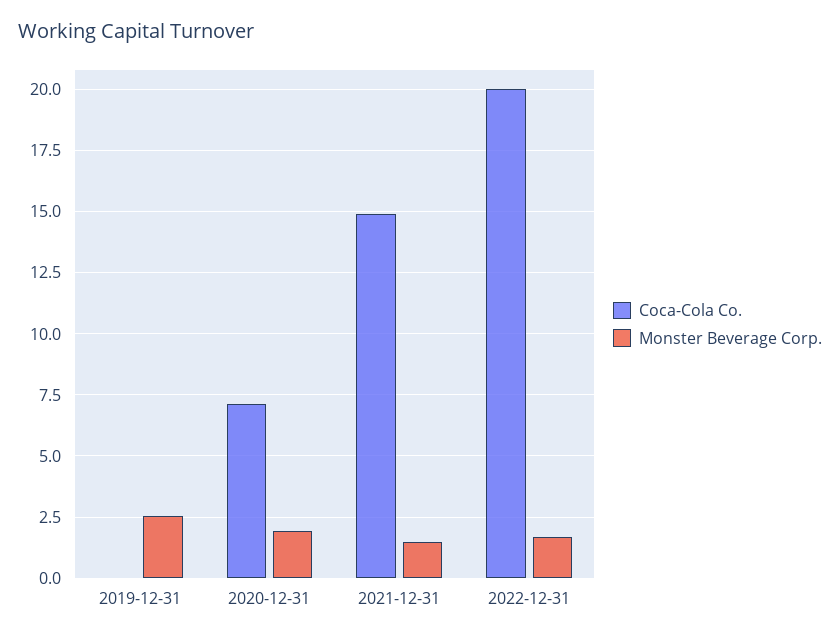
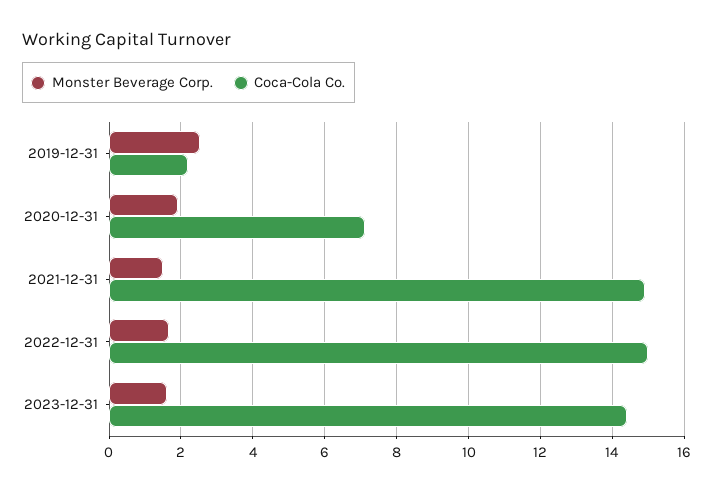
Coca-Cola Co., 2019-12-31: 0 -> 2.2
Coca-Cola Co., 2022-12-31: 20 -> 15
Monster Beverage Corp., 2023-12-31: none -> 1.6
Coca-Cola Co., 2023-12-31: none -> 14.4

